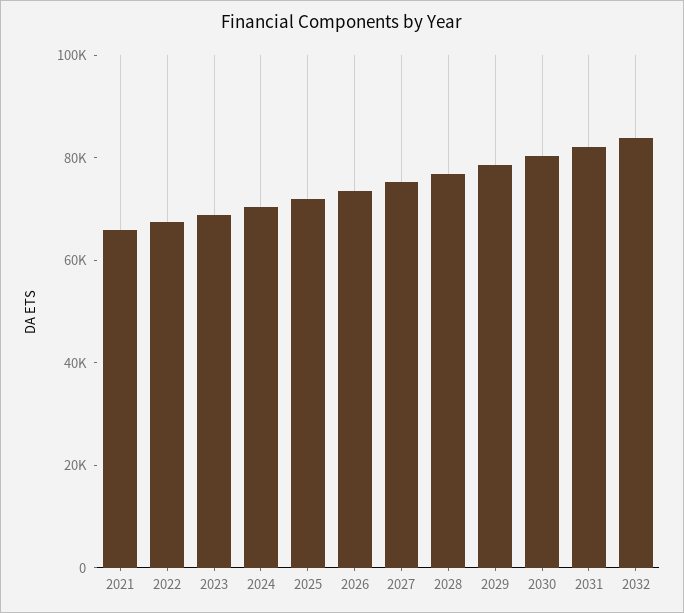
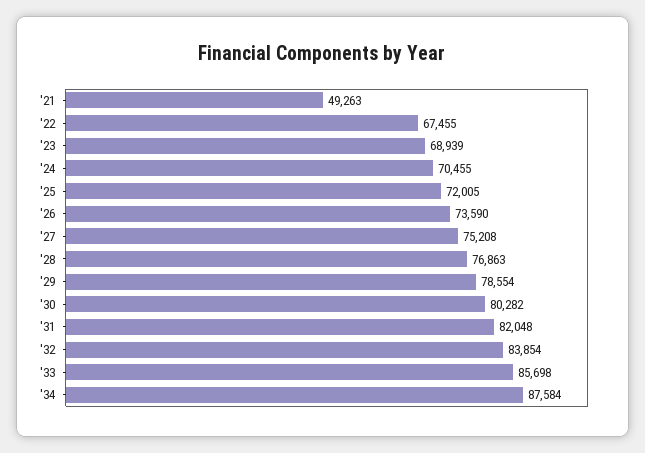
2021: 65000 -> 49263
'33: none -> 85698
'34: none -> 87584

